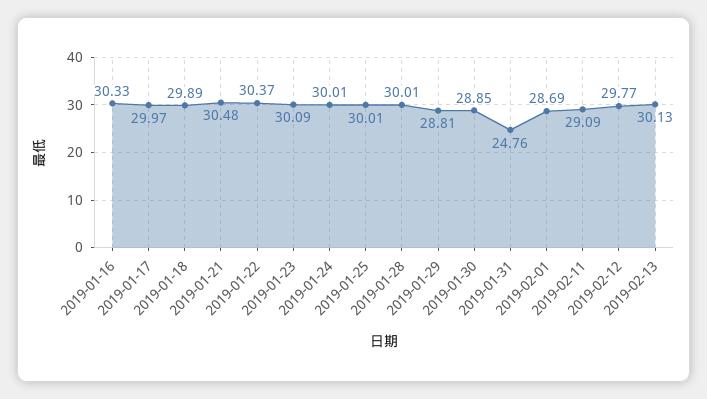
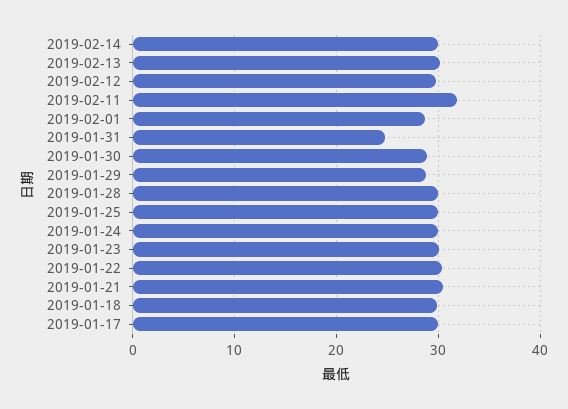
2019-01-16: 30.33 -> none
2019-02-11: 29.09 -> 32
2019-02-14: none -> 30

